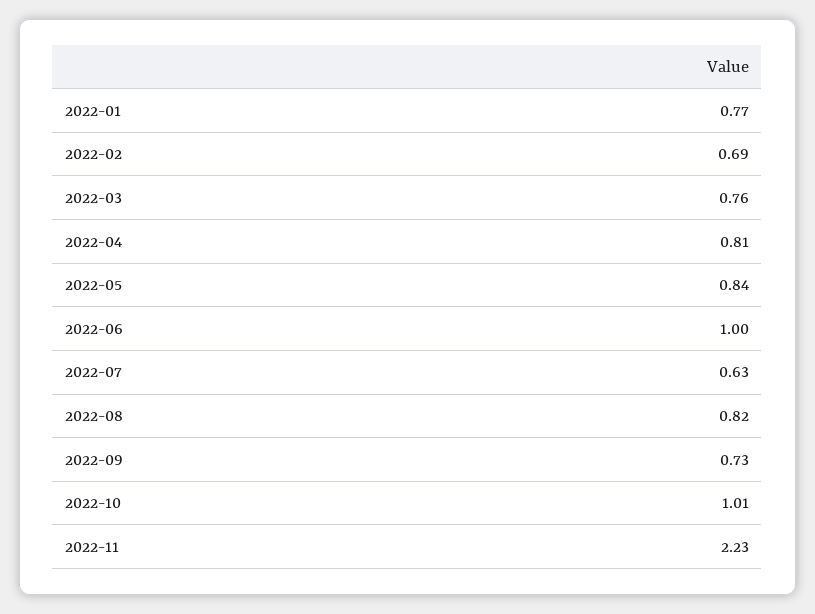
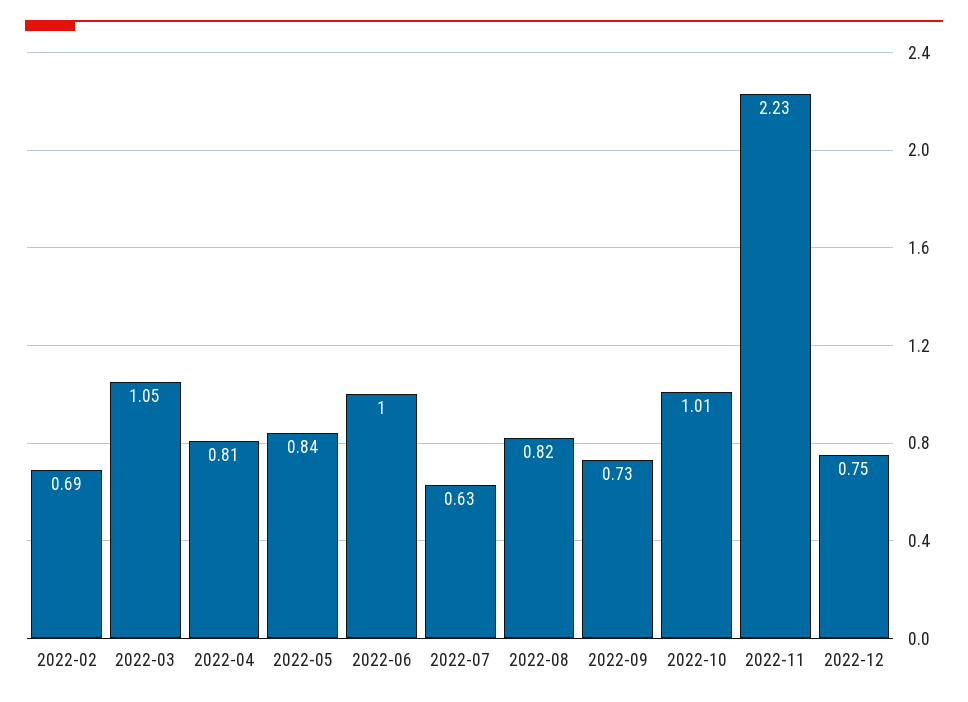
2022-01: 0.77 -> none
2022-03: 0.76 -> 1.05
2022-12: none -> 0.75

